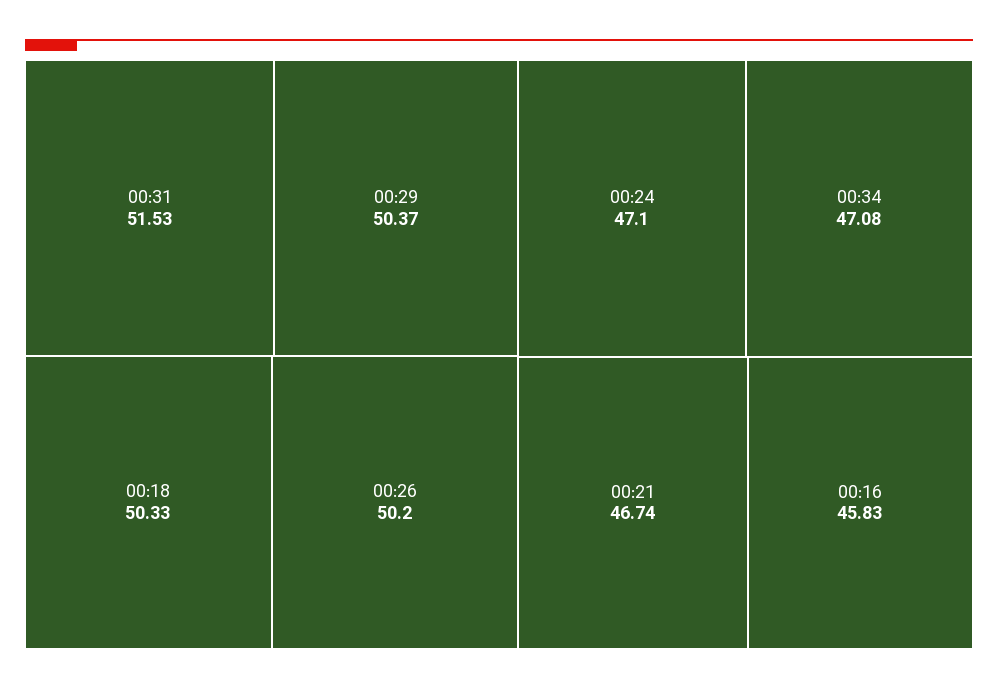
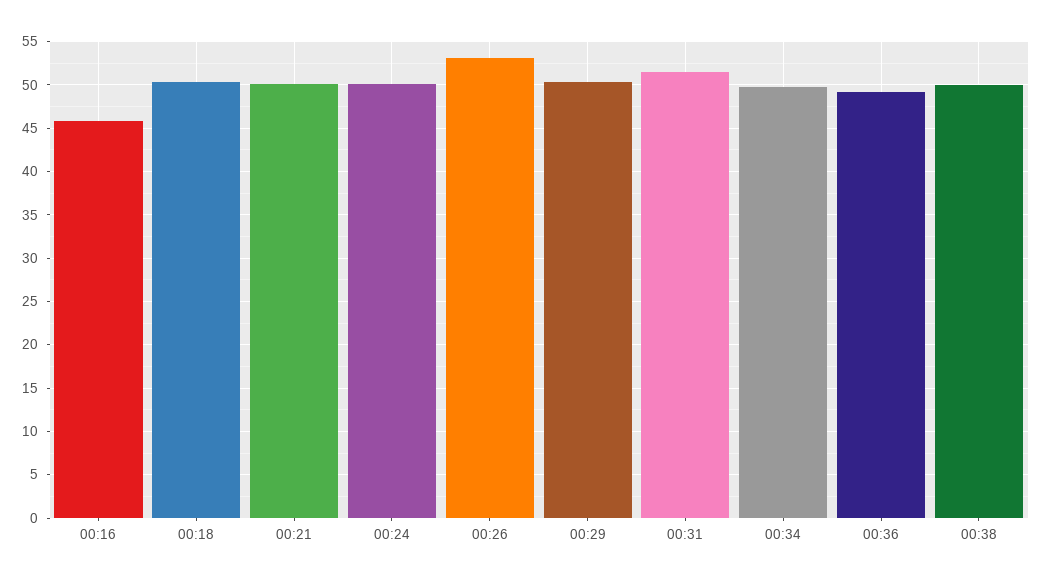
00:26: 50.2 -> 53
00:24: 47.1 -> 50
00:34: 47.08 -> 50
00:21: 46.74 -> 50
00:36: none -> 49
00:38: none -> 50

